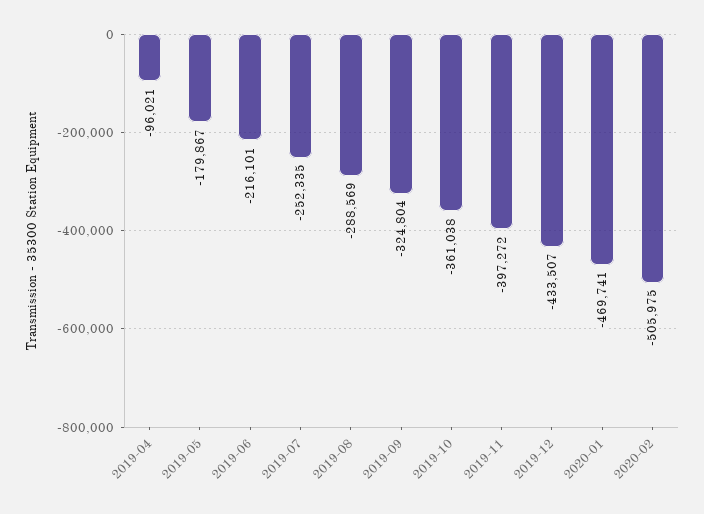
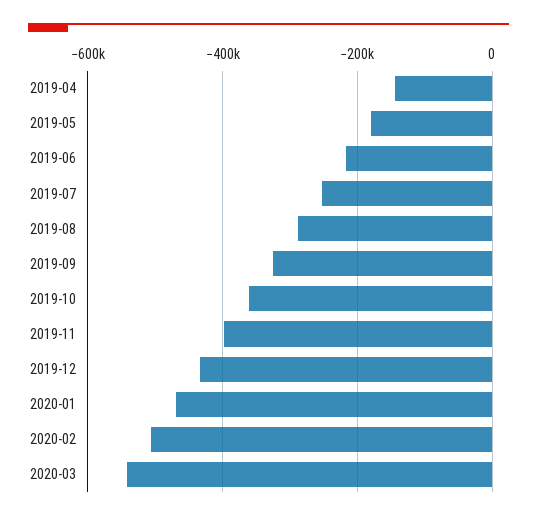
2019-04: -96021 -> -140000
2020-03: none -> -540000

